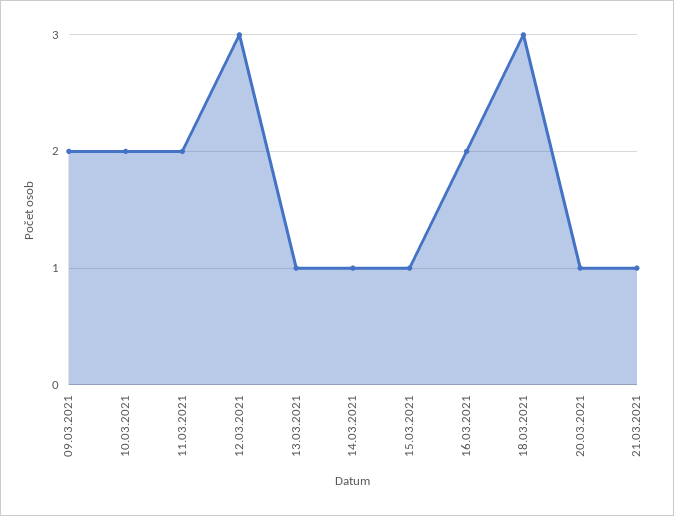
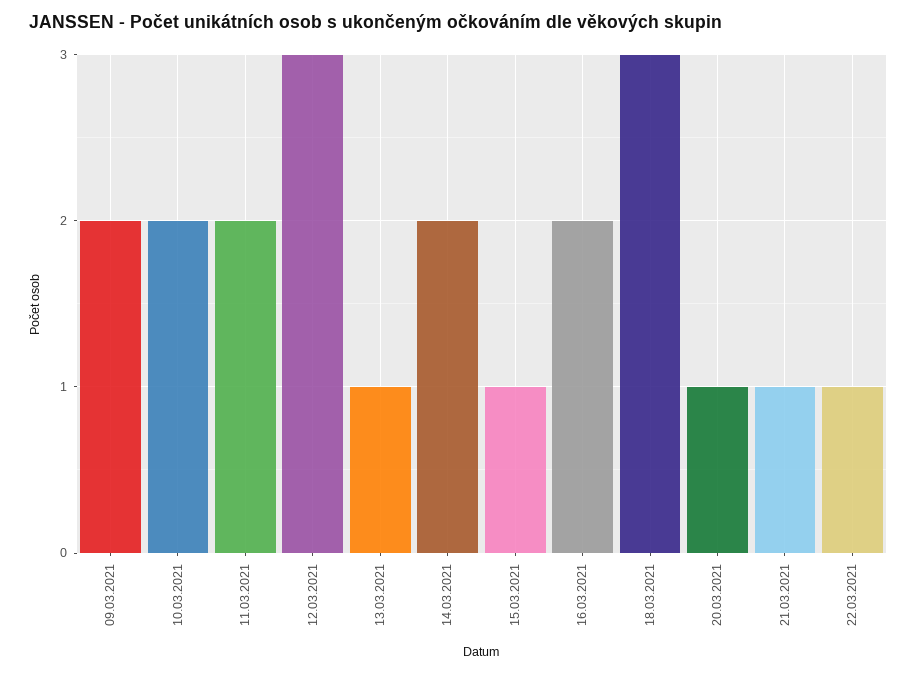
14.03.2021: 1 -> 2
22.03.2021: none -> 1

